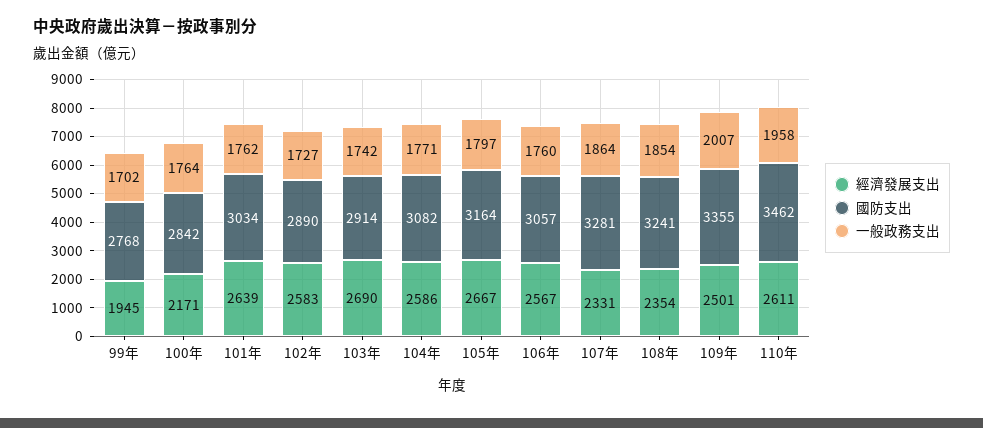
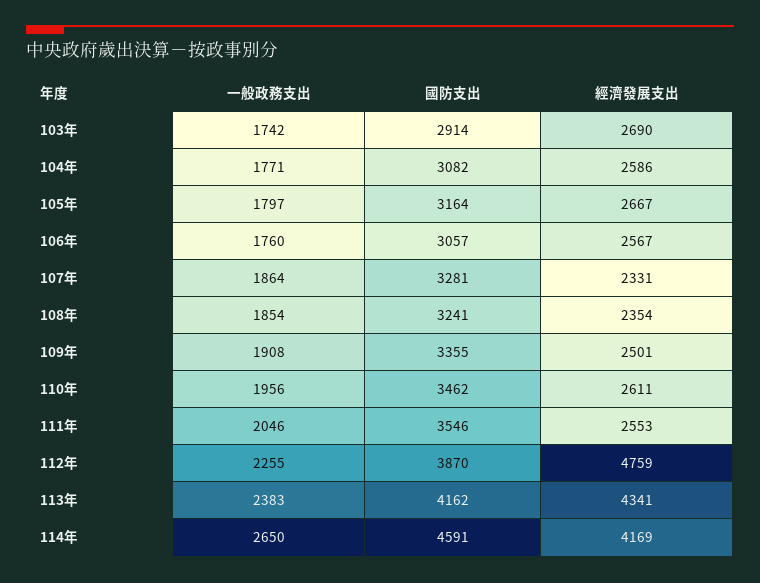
經濟發展支出, 99年: 1945 -> none
國防支出, 99年: 2768 -> none
一般政務支出, 99年: 1702 -> none
經濟發展支出, 100年: 2171 -> none
國防支出, 100年: 2842 -> none
一般政務支出, 100年: 1764 -> none
經濟發展支出, 101年: 2639 -> none
國防支出, 101年: 3034 -> none
一般政務支出, 101年: 1762 -> none
經濟發展支出, 102年: 2583 -> none
國防支出, 102年: 2890 -> none
一般政務支出, 102年: 1727 -> none
一般政務支出, 109年: 2007 -> 1908
一般政務支出, 110年: 1958 -> 1956
一般政務支出, 111年: none -> 2046
國防支出, 111年: none -> 3546
經濟發展支出, 111年: none -> 2553
一般政務支出, 112年: none -> 2255
國防支出, 112年: none -> 3870
經濟發展支出, 112年: none -> 4759
一般政務支出, 113年: none -> 2383
國防支出, 113年: none -> 4162
經濟發展支出, 113年: none -> 4341
一般政務支出, 114年: none -> 2650
國防支出, 114年: none -> 4591
經濟發展支出, 114年: none -> 4169

